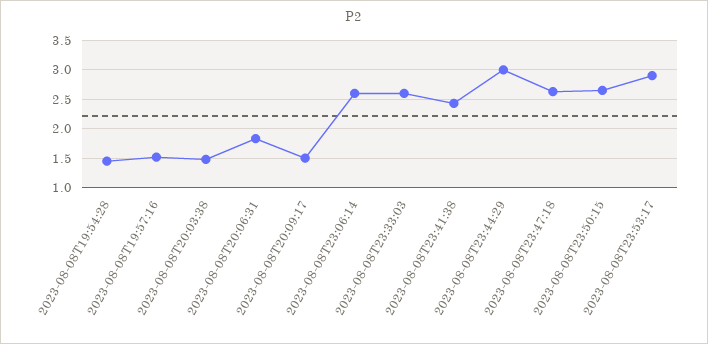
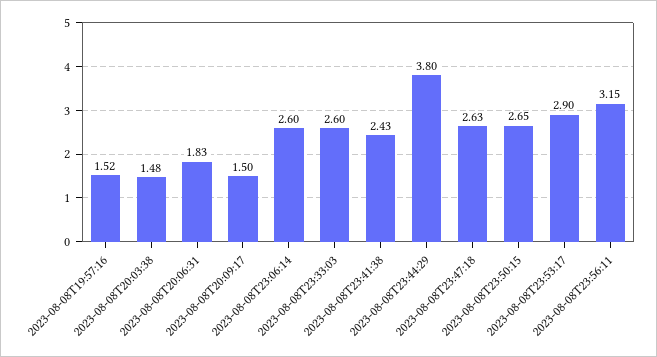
2023-08-08T19:54:28: 1.5 -> none
2023-08-08T23:44:29: 3 -> 3.8
2023-08-08T23:56:11: none -> 3.15

